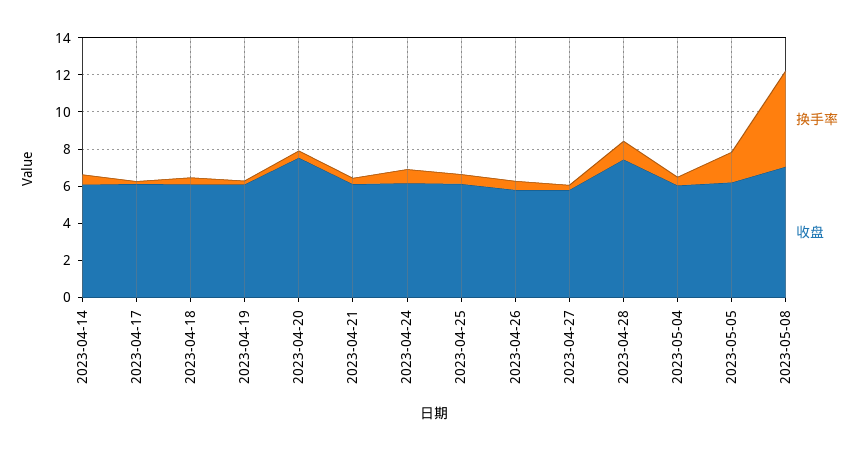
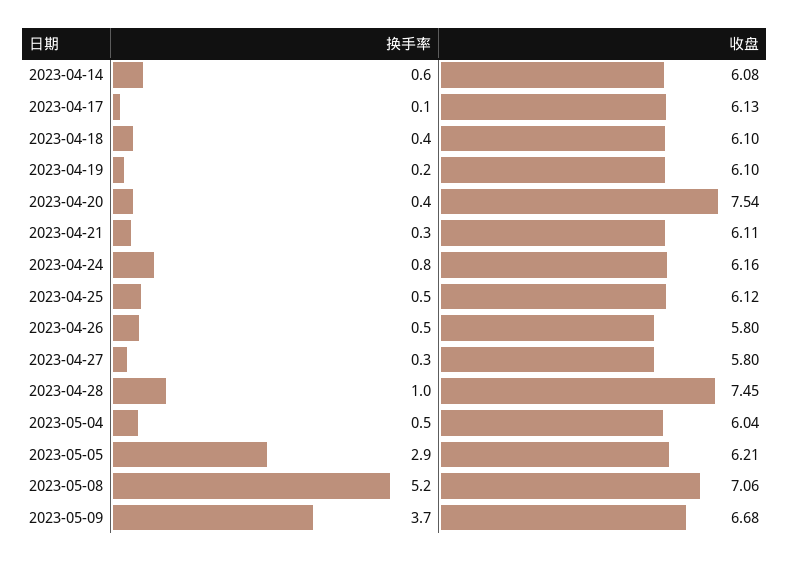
换手率, 2023-05-05: 1.5 -> 2.9
换手率, 2023-05-09: none -> 3.7
收盘, 2023-05-09: none -> 6.68

